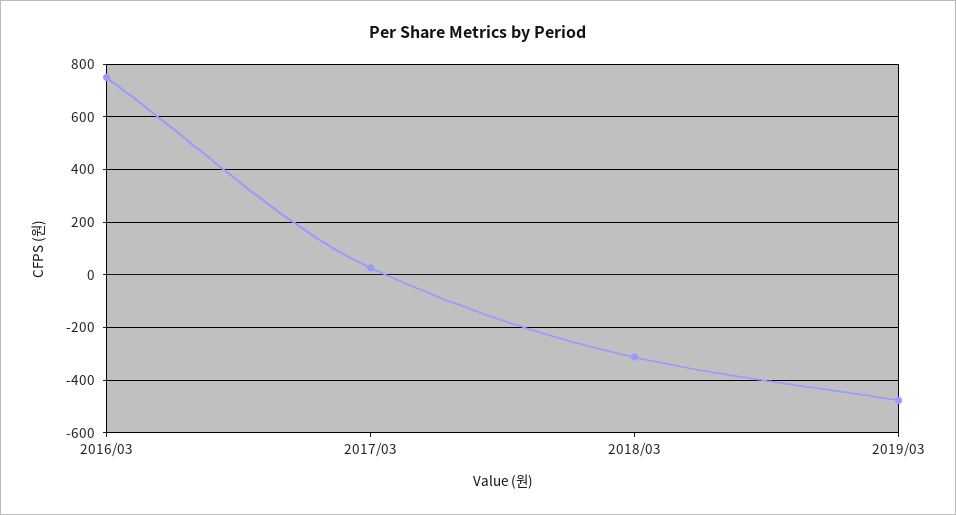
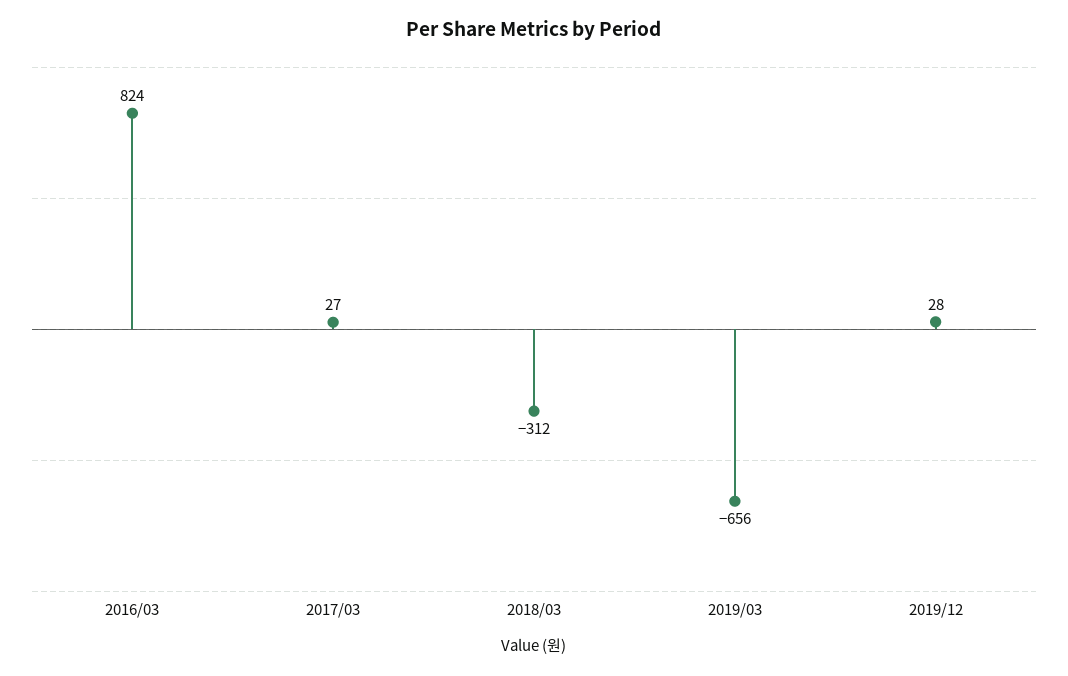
2016/03: 750 -> 824
2019/03: -475 -> -656
2019/12: none -> 28

